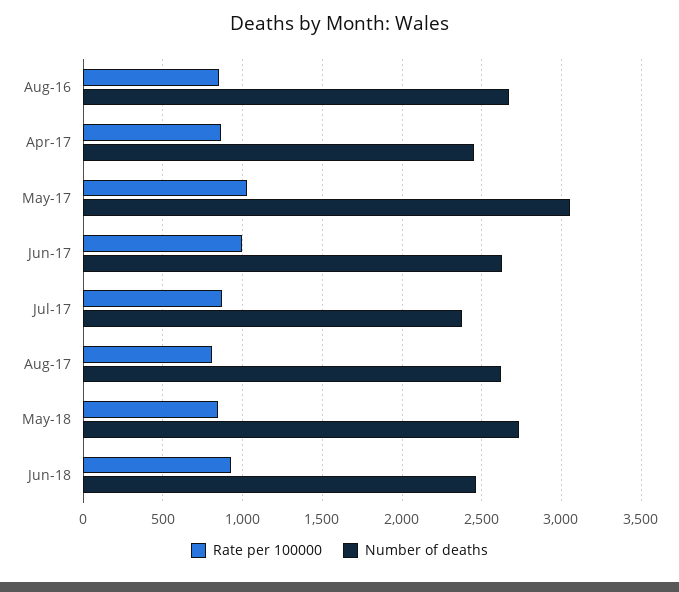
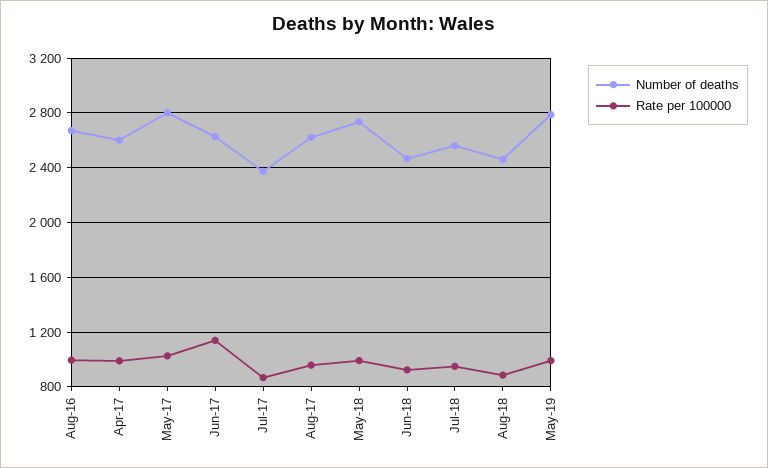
Rate per 100000, Aug-16: 850 -> 1000
Rate per 100000, Apr-17: 850 -> 1000
Number of deaths, Apr-17: 2450 -> 2600
Number of deaths, May-17: 3050 -> 2800
Rate per 100000, Jun-17: 1000 -> 1150
Rate per 100000, Aug-17: 800 -> 950
Rate per 100000, May-18: 850 -> 1000
Number of deaths, Jul-18: none -> 2550
Rate per 100000, Jul-18: none -> 950
Number of deaths, Aug-18: none -> 2450
Rate per 100000, Aug-18: none -> 900
Number of deaths, May-19: none -> 2800
Rate per 100000, May-19: none -> 1000

